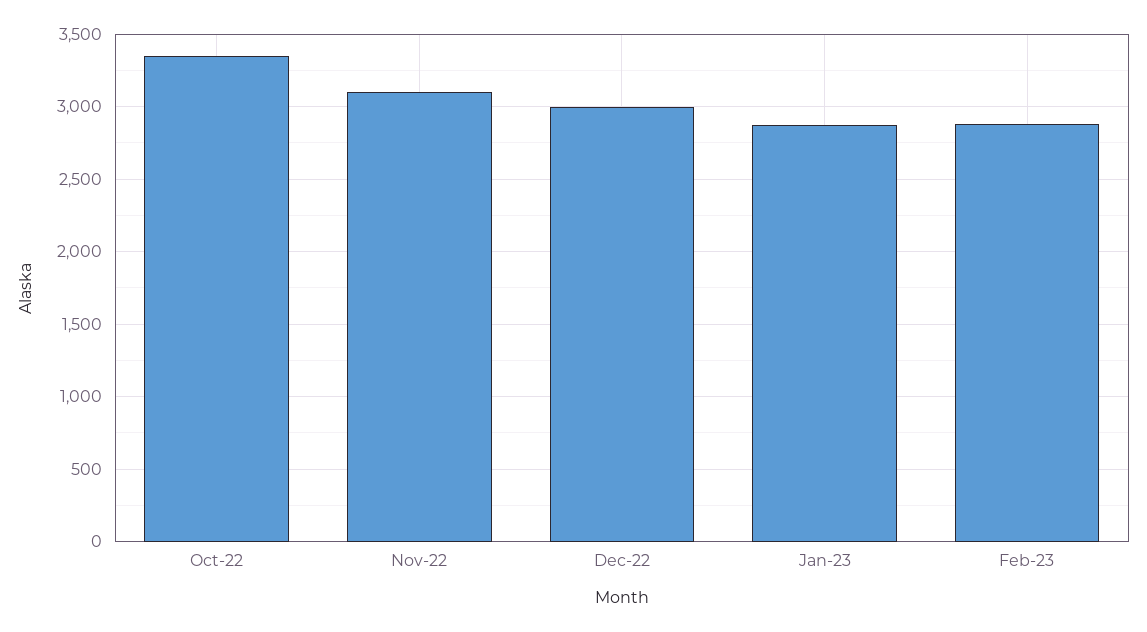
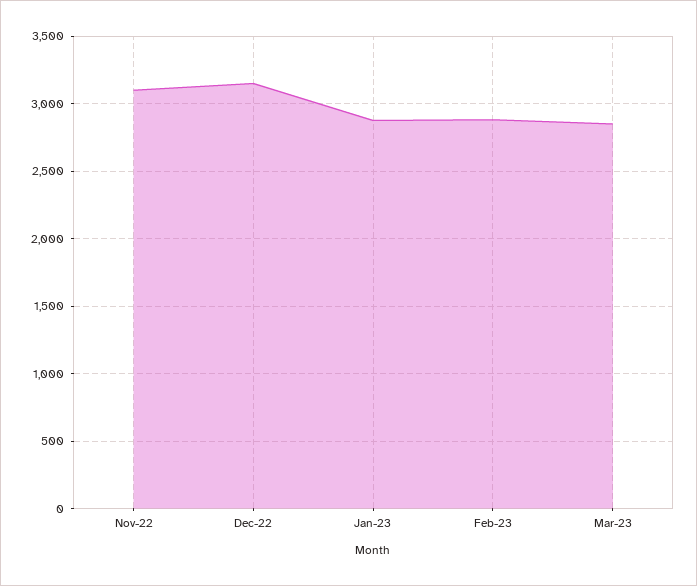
Oct-22: 3350 -> none
Dec-22: 3000 -> 3150
Mar-23: none -> 2850

